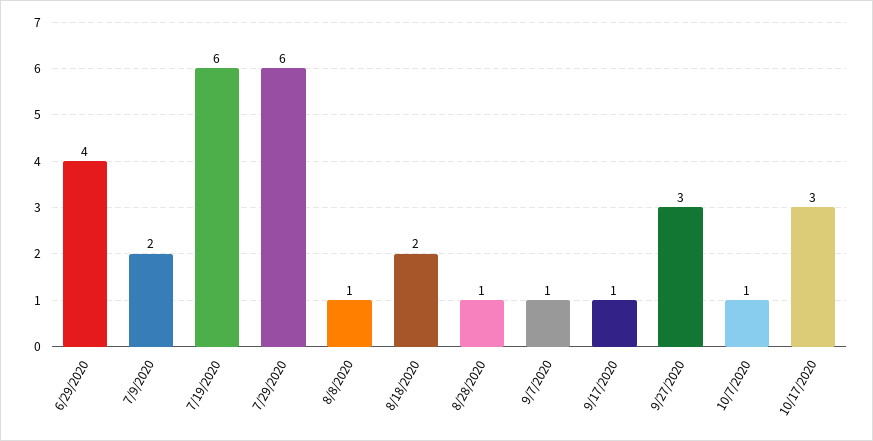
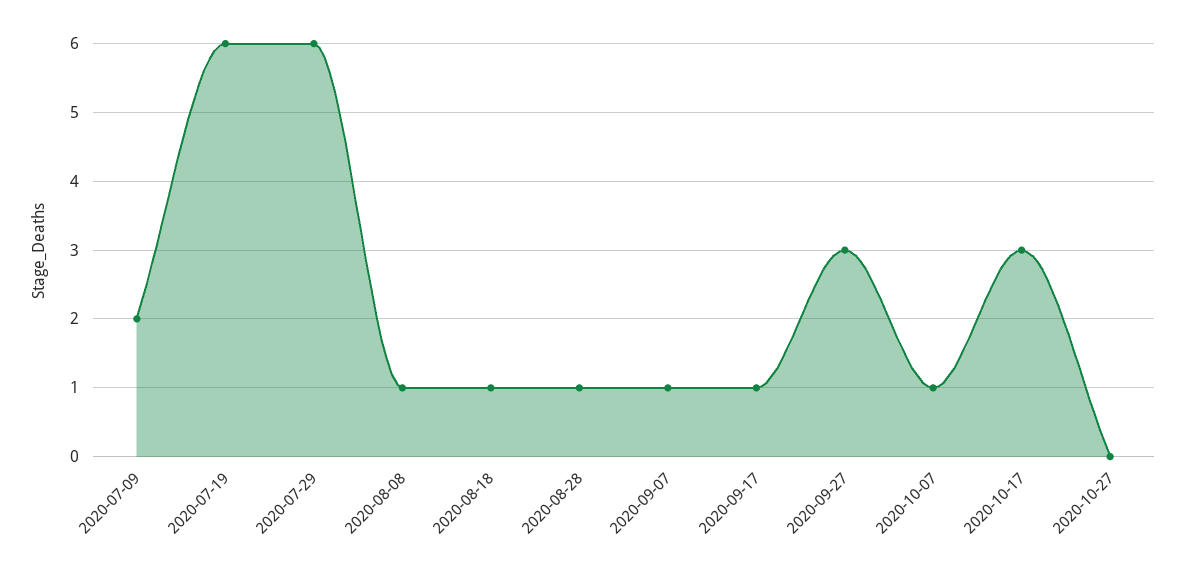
6/29/2020: 4 -> none
8/18/2020: 2 -> 1
2020-10-27: none -> 0

